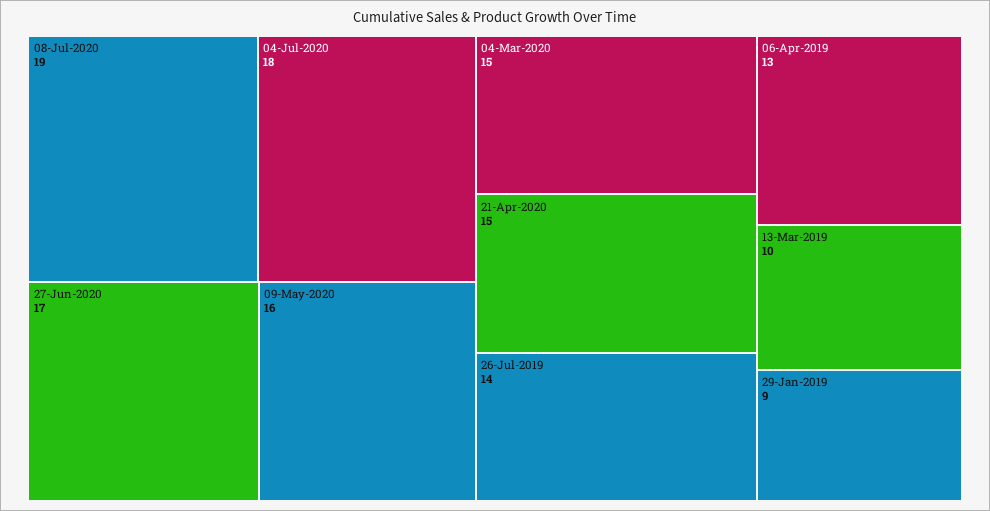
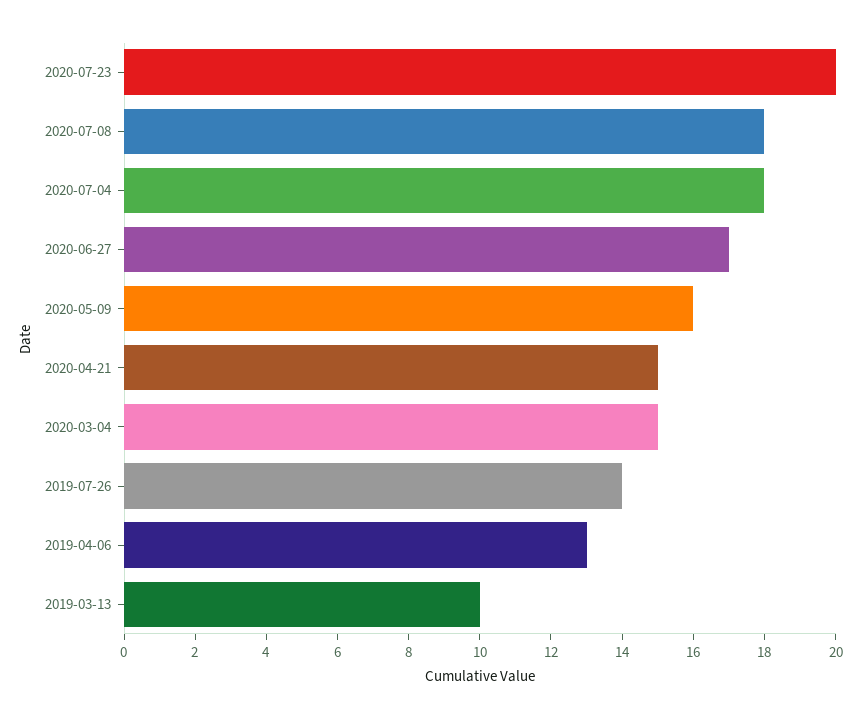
08-Jul-2020: 19 -> 18
29-Jan-2019: 9 -> none
2020-07-23: none -> 20

